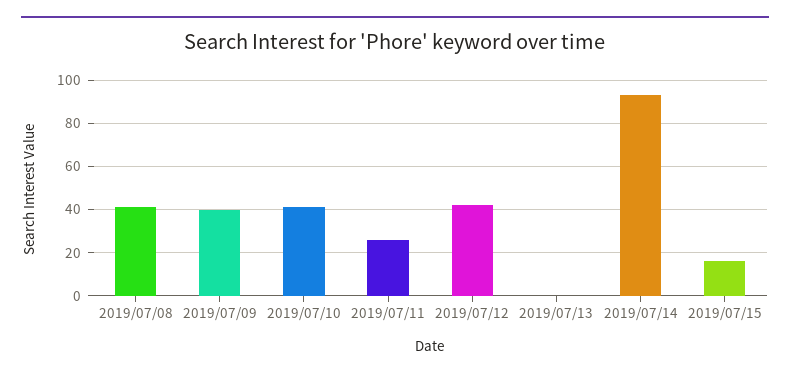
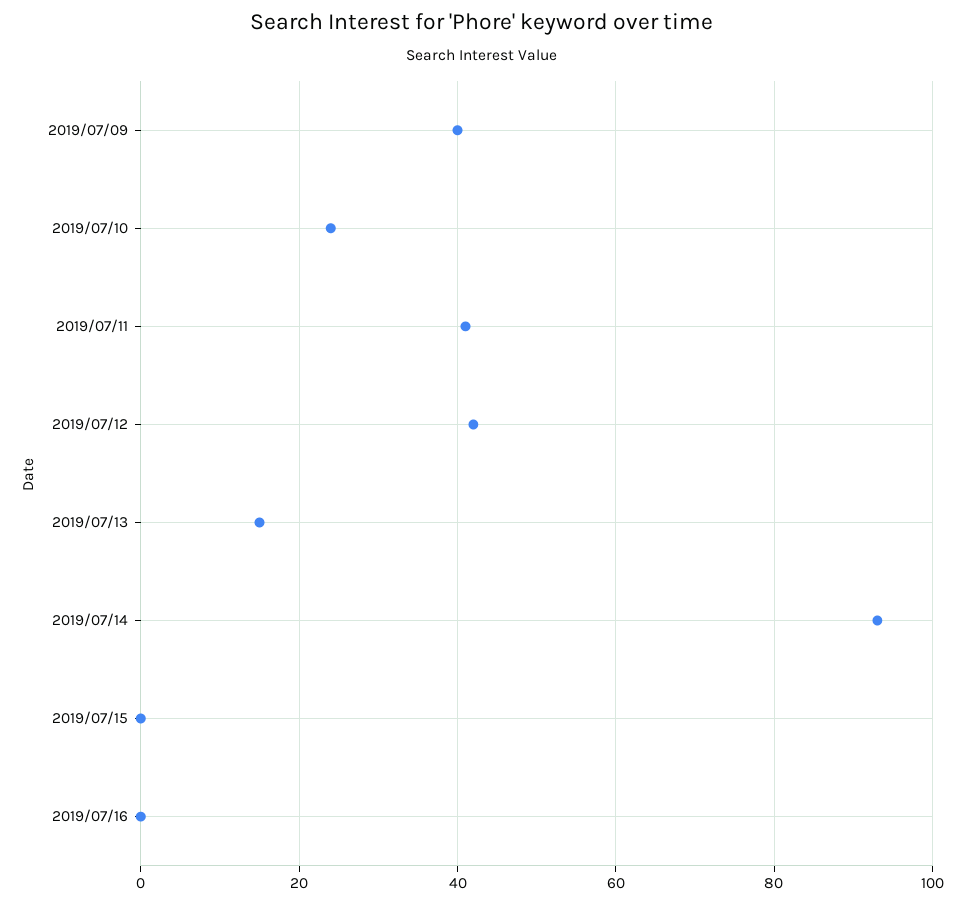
2019/07/08: 40 -> none
2019/07/10: 40 -> 25
2019/07/11: 25 -> 40
2019/07/13: 0 -> 15
2019/07/15: 15 -> 0
2019/07/16: none -> 0

